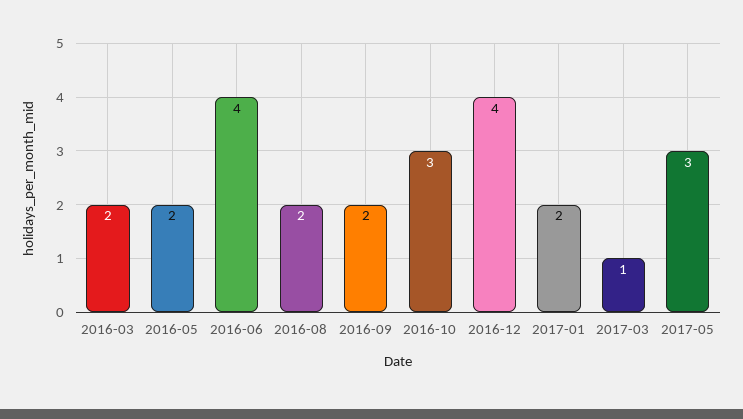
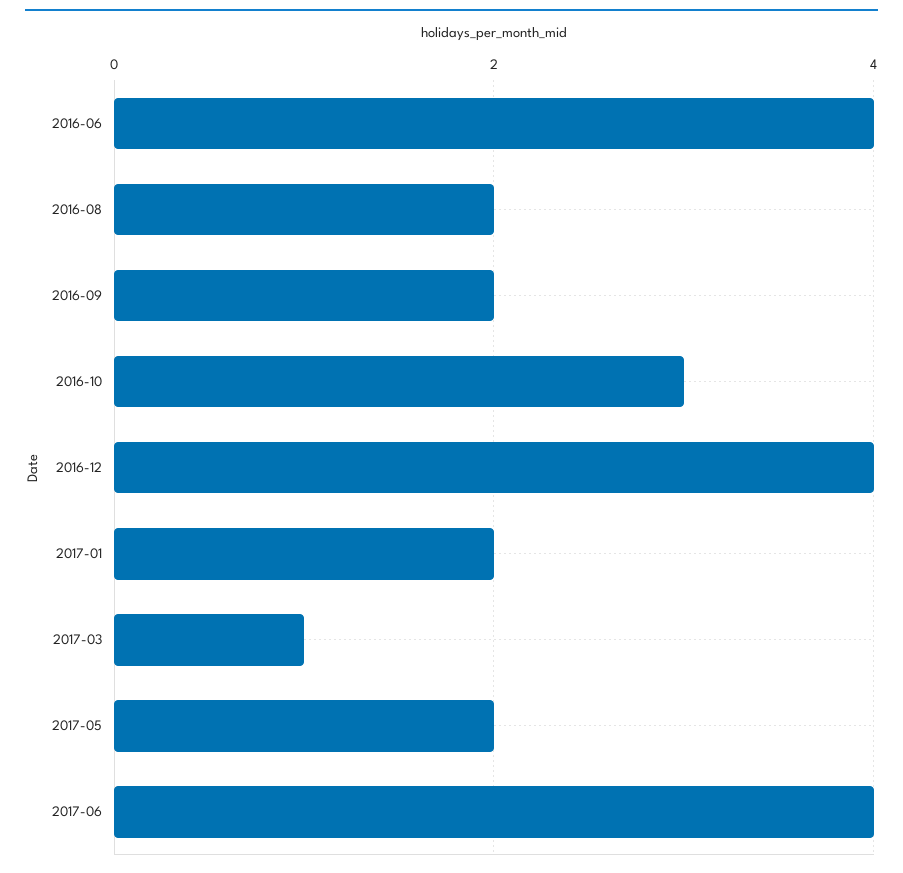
2016-03: 2 -> none
2016-05: 2 -> none
2017-05: 3 -> 2
2017-06: none -> 4

